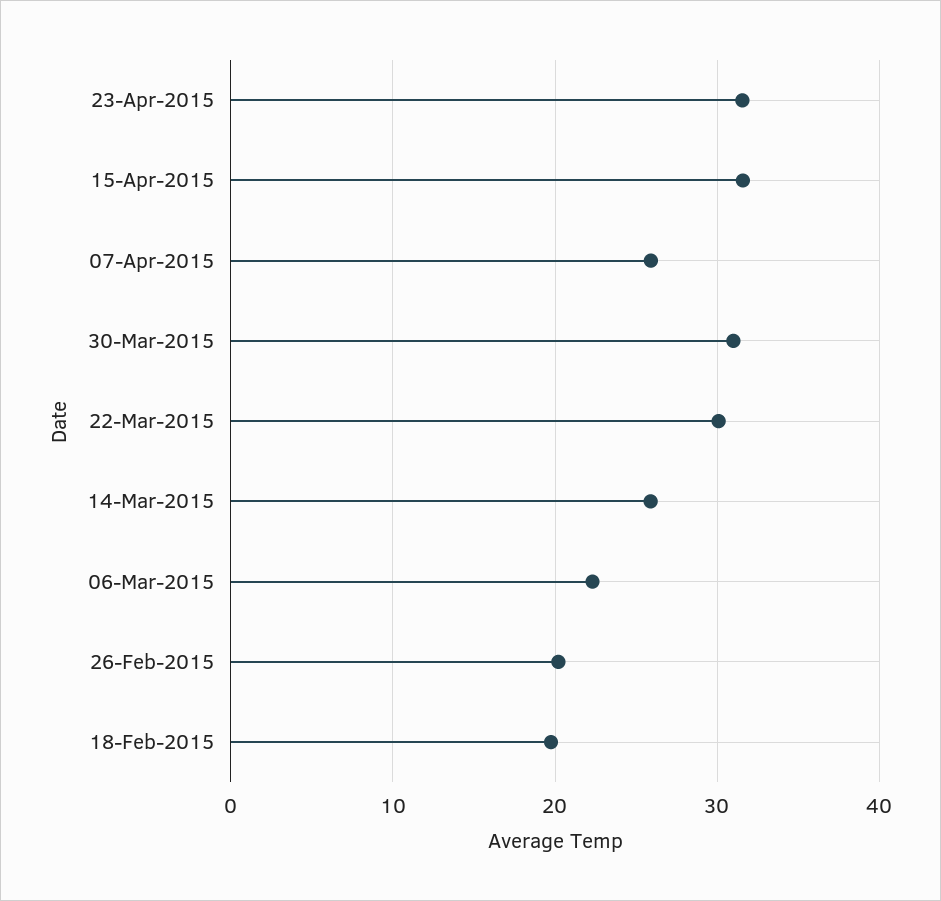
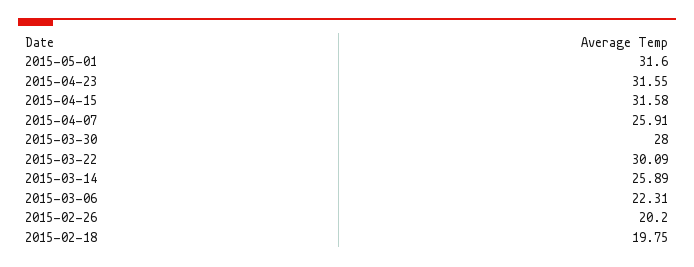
30-Mar-2015: 31 -> 28
2015-05-01: none -> 31.6

